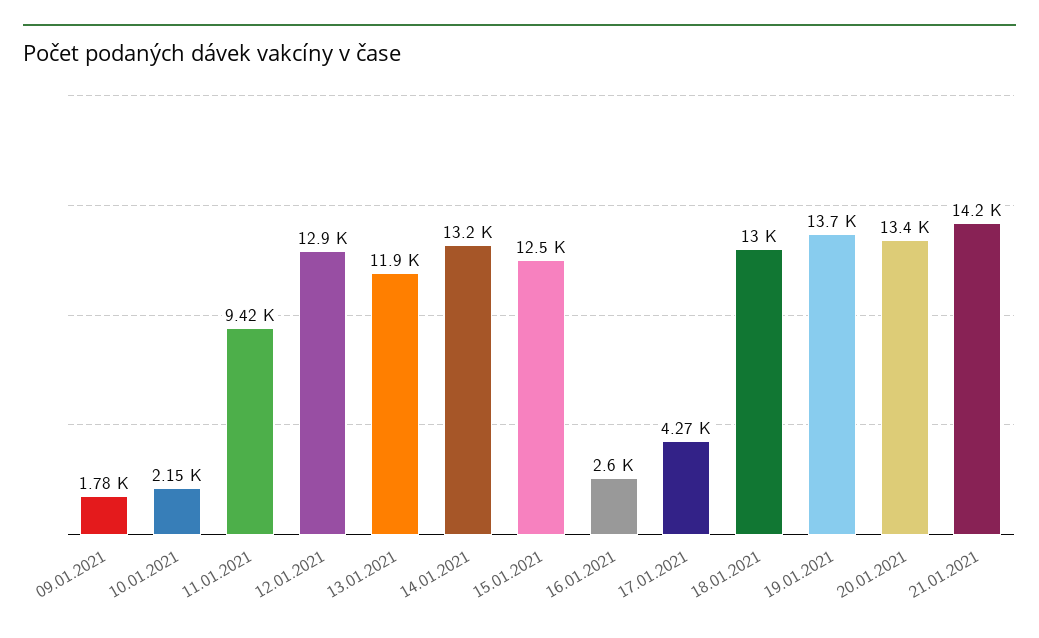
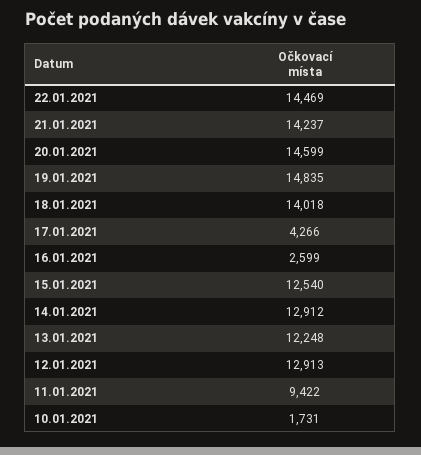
09.01.2021: 1780 -> none
10.01.2021: 2150 -> 1731
13.01.2021: 11900 -> 12248
14.01.2021: 13200 -> 12912
18.01.2021: 13000 -> 14018
19.01.2021: 13700 -> 14835
20.01.2021: 13400 -> 14599
22.01.2021: none -> 14469

